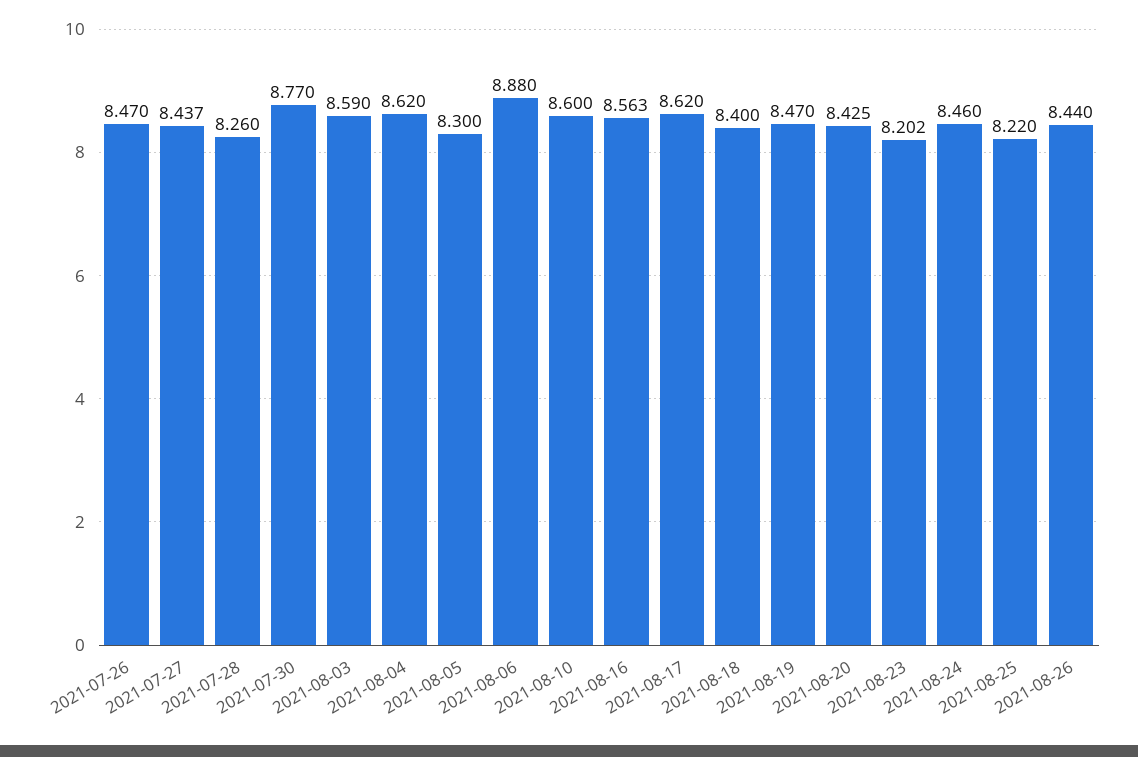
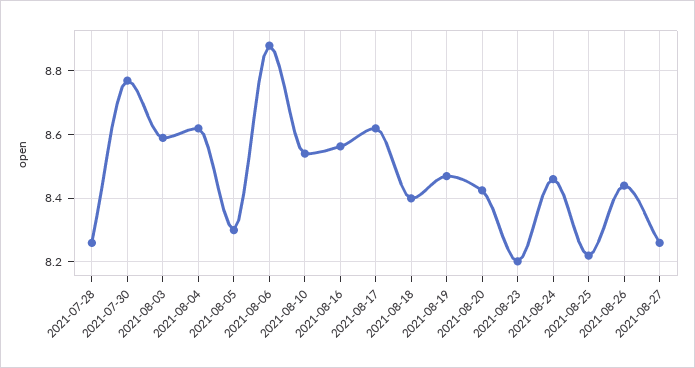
2021-07-26: 8.47 -> none
2021-07-27: 8.437 -> none
2021-08-10: 8.6 -> 8.54
2021-08-27: none -> 8.26

